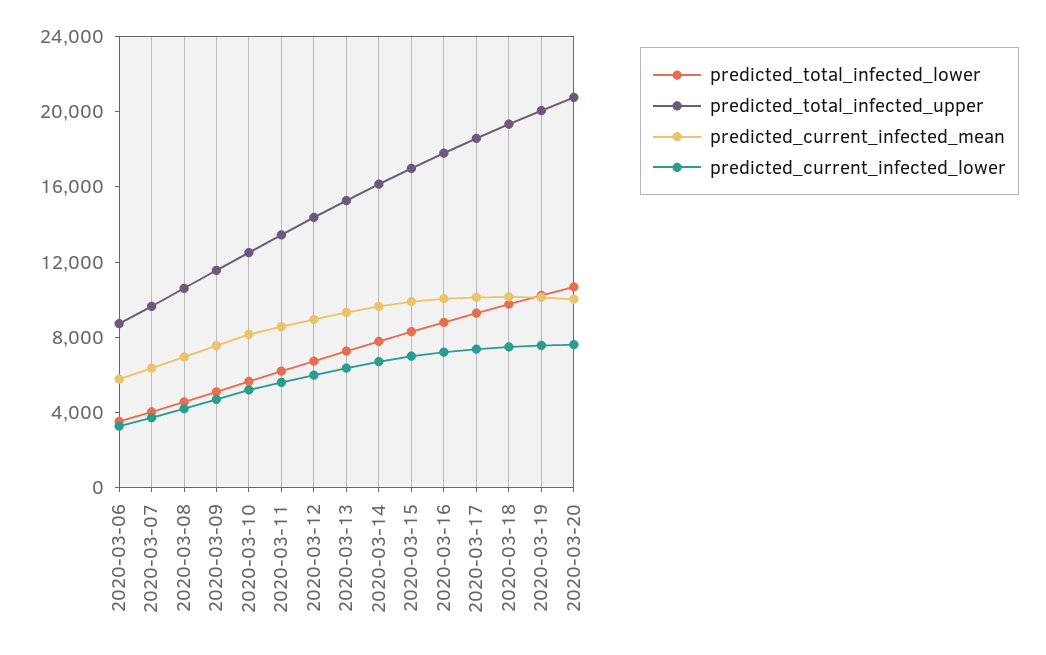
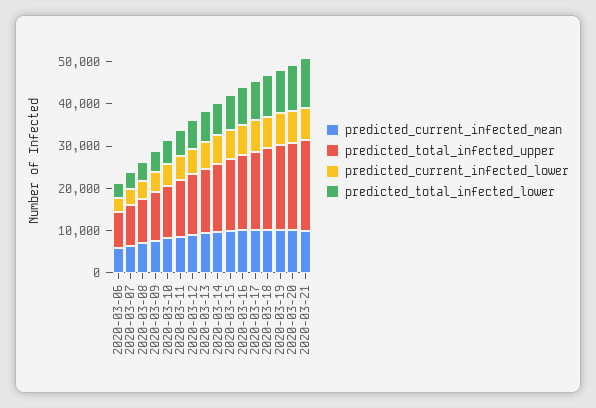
predicted_current_infected_mean, 2020-03-21: none -> 10000
predicted_total_infected_upper, 2020-03-21: none -> 22000
predicted_current_infected_lower, 2020-03-21: none -> 8000
predicted_total_infected_lower, 2020-03-21: none -> 12000

